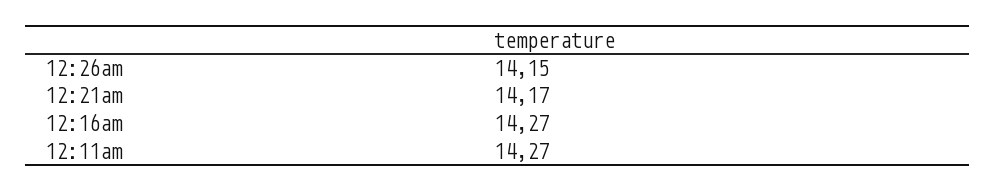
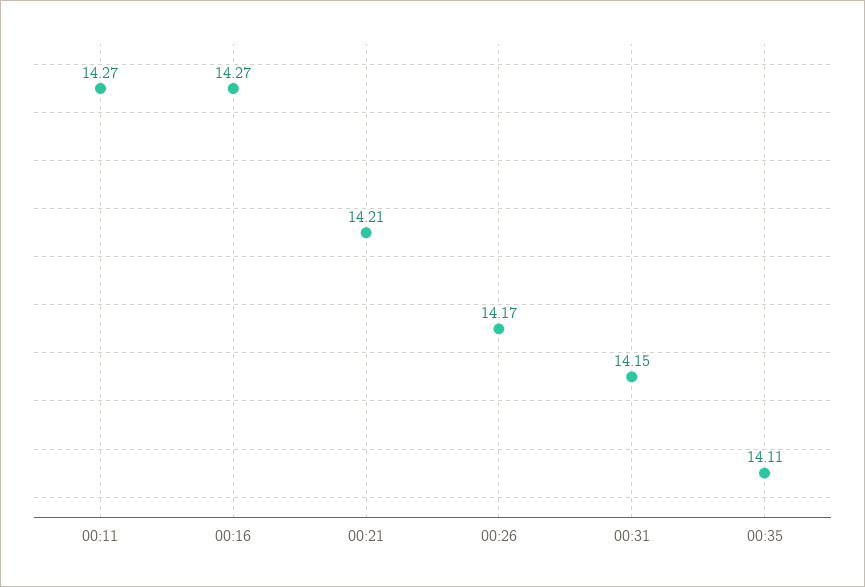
12:26am: 14.15 -> 14.17
12:21am: 14.17 -> 14.21
00:31: none -> 14.15
00:35: none -> 14.11

